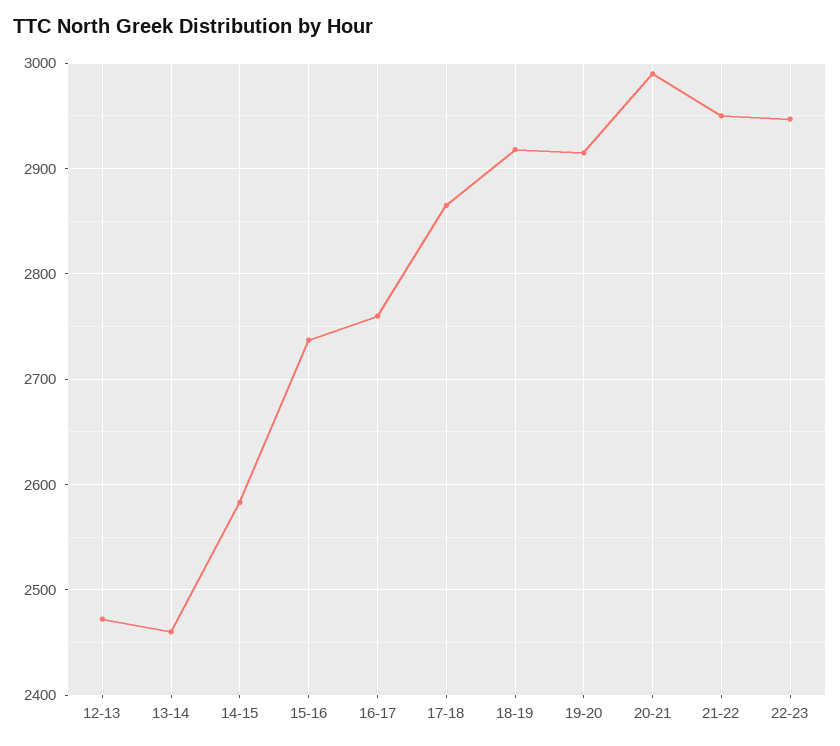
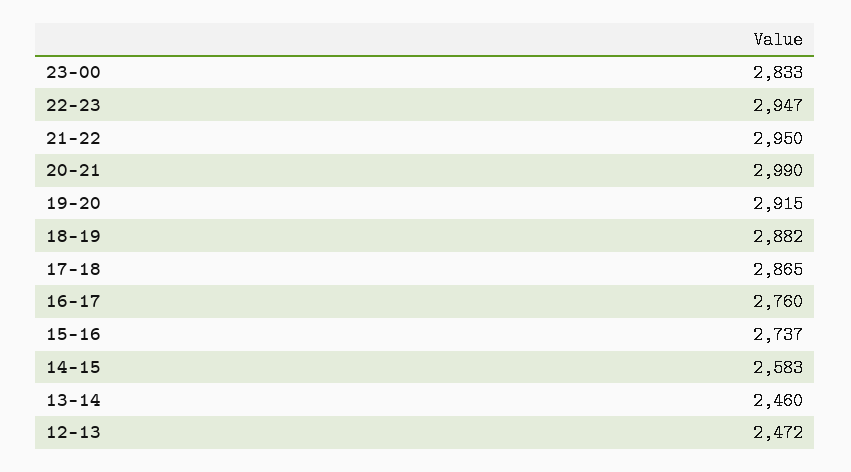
18-19: 2920 -> 2882
23-00: none -> 2833

